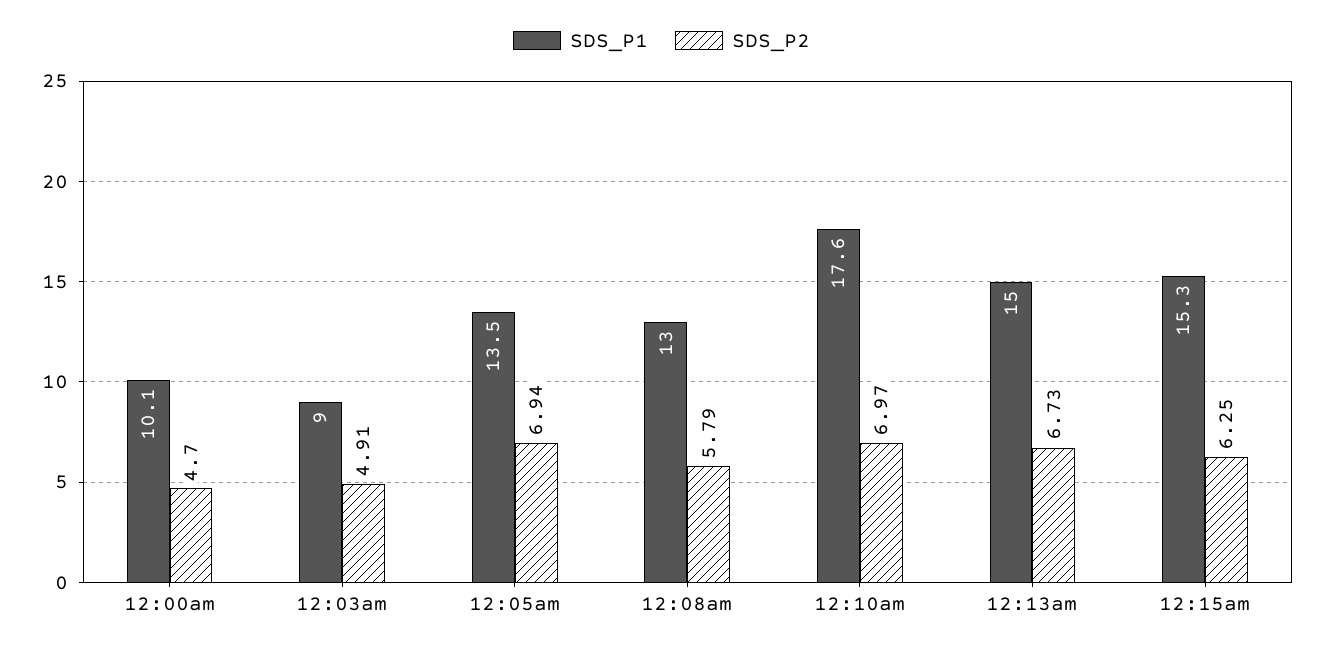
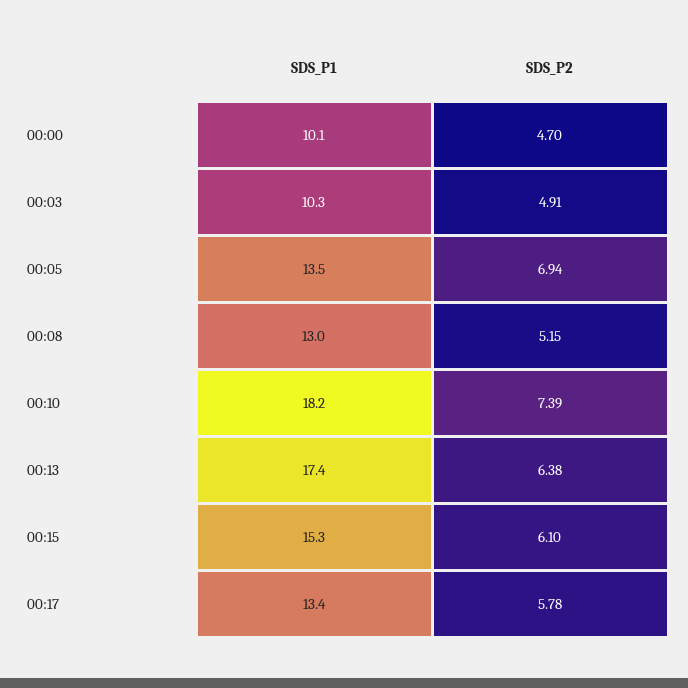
SDS_P1, 12:03am: 9 -> 10.3
SDS_P2, 12:08am: 5.79 -> 5.15
SDS_P1, 12:10am: 17.6 -> 18.2
SDS_P2, 12:10am: 6.97 -> 7.39
SDS_P1, 12:13am: 15 -> 17.4
SDS_P2, 12:13am: 6.73 -> 6.38
SDS_P2, 12:15am: 6.25 -> 6.1
SDS_P1, 00:17: none -> 13.4
SDS_P2, 00:17: none -> 5.78

